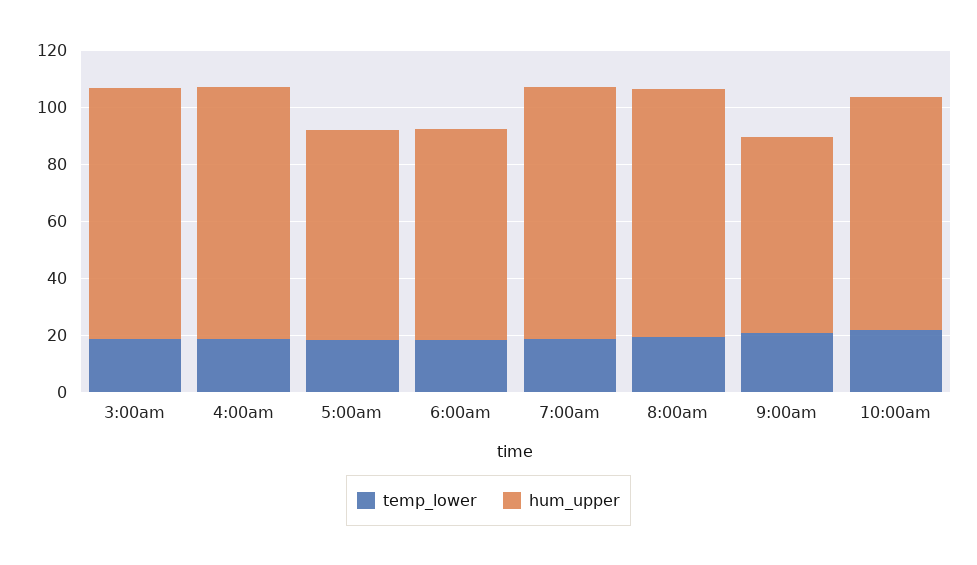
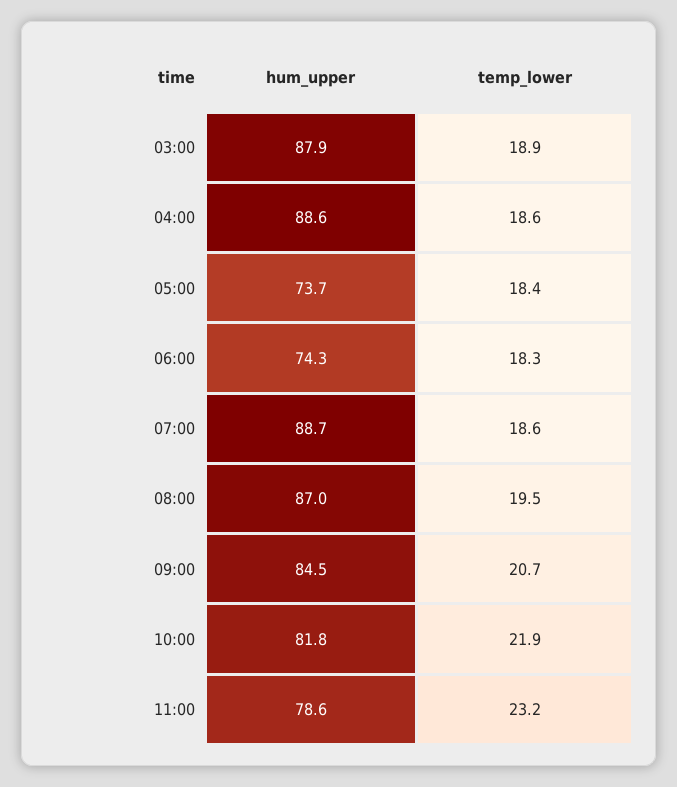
hum_upper, 9:00am: 70 -> 84.5
hum_upper, 11:00: none -> 78.6
temp_lower, 11:00: none -> 23.2

